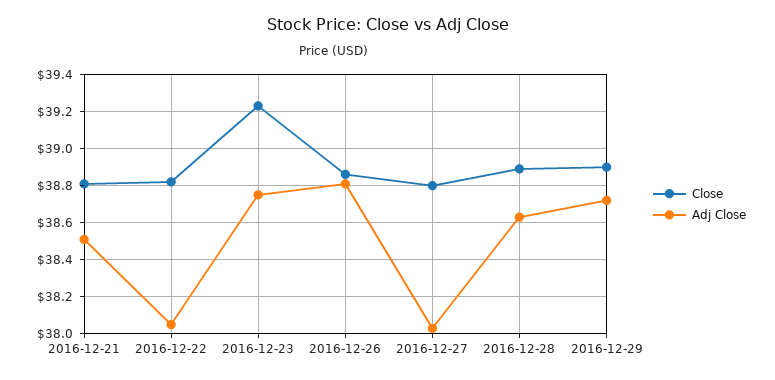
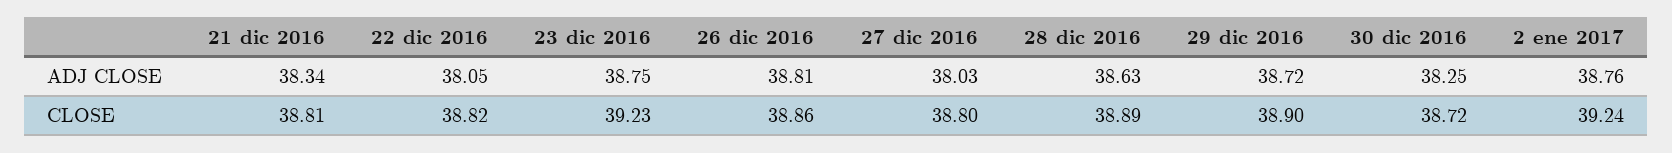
Adj Close, 2016-12-21: 38.5 -> 38.34
Adj Close, 30 dic 2016: none -> 38.25
Adj Close, 2 ene 2017: none -> 38.76
Close, 30 dic 2016: none -> 38.72
Close, 2 ene 2017: none -> 39.24

